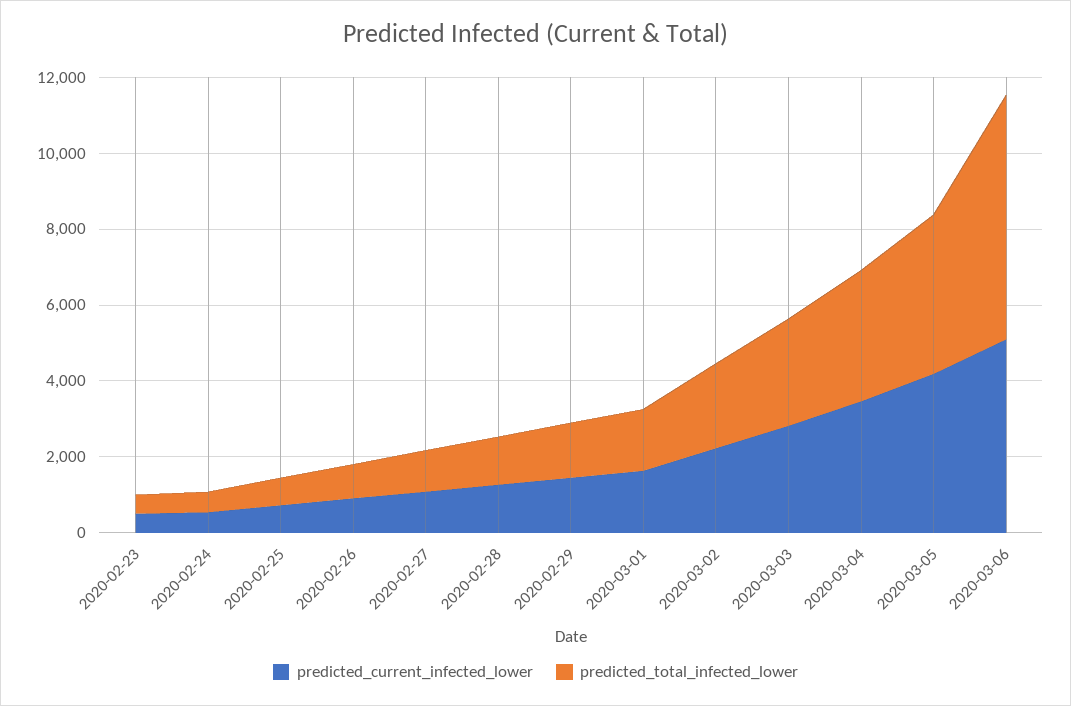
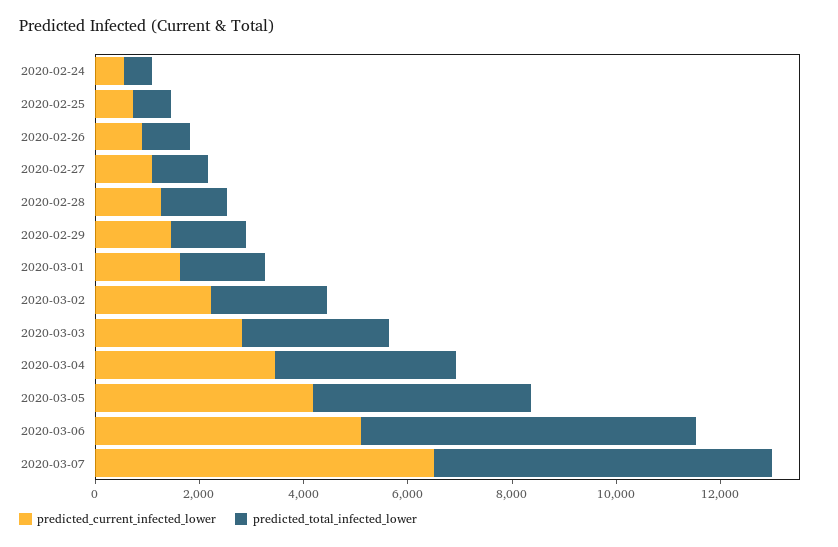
predicted_current_infected_lower, 2020-02-23: 500 -> none
predicted_total_infected_lower, 2020-02-23: 500 -> none
predicted_current_infected_lower, 2020-03-07: none -> 6500
predicted_total_infected_lower, 2020-03-07: none -> 6500

